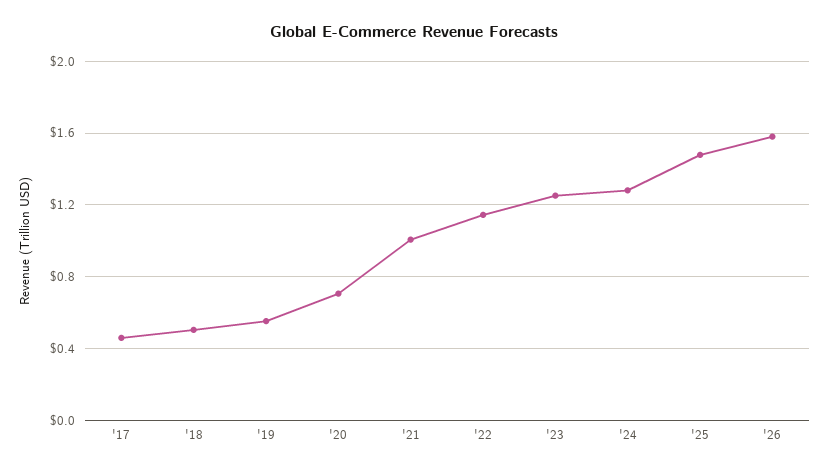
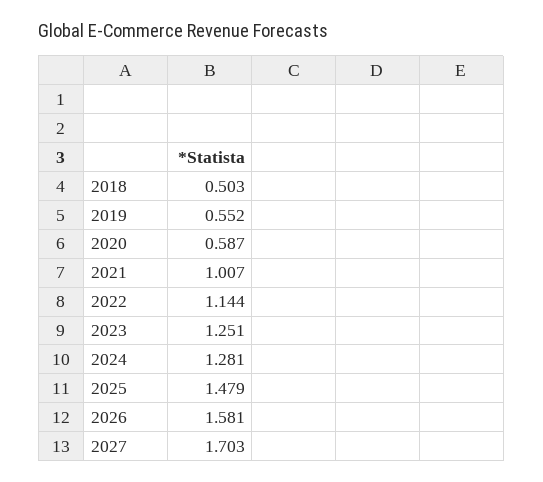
'17: 0.45 -> none
'20: 0.7 -> 0.587
2027: none -> 1.703

